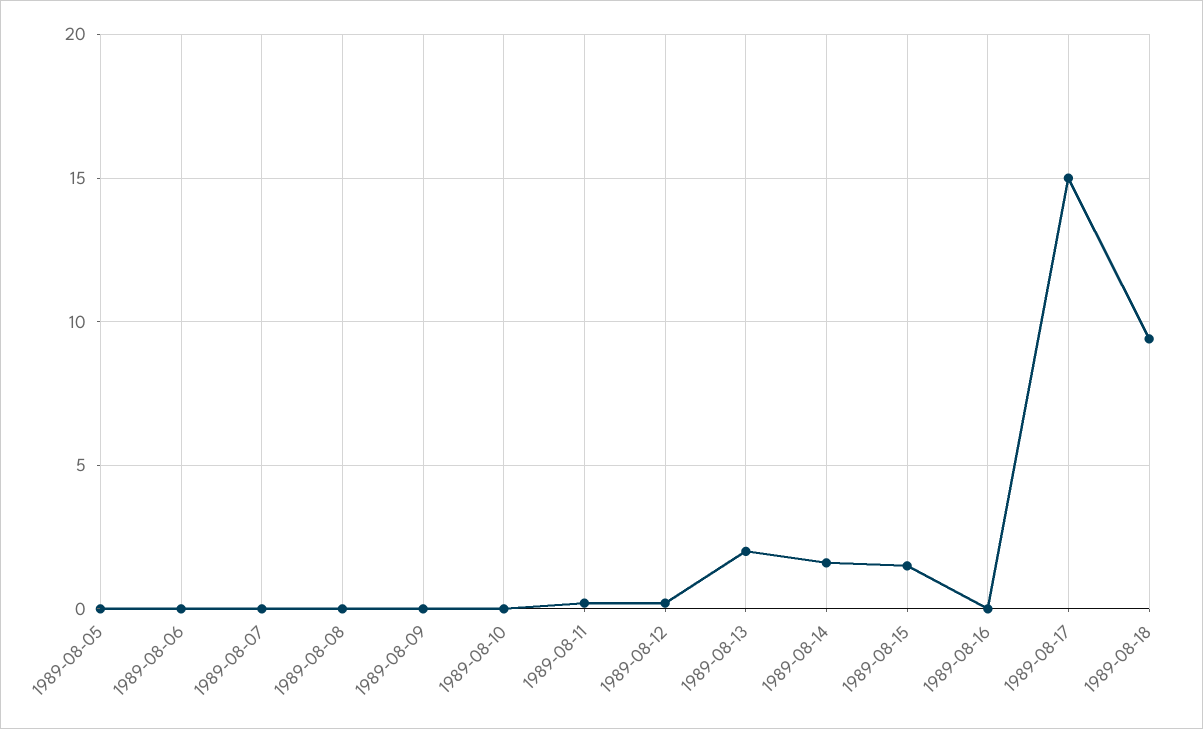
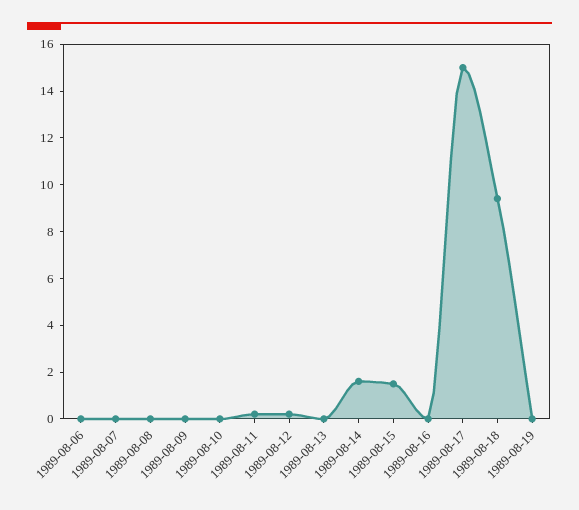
1989-08-05: 0 -> none
1989-08-13: 2 -> 0
1989-08-19: none -> 0

